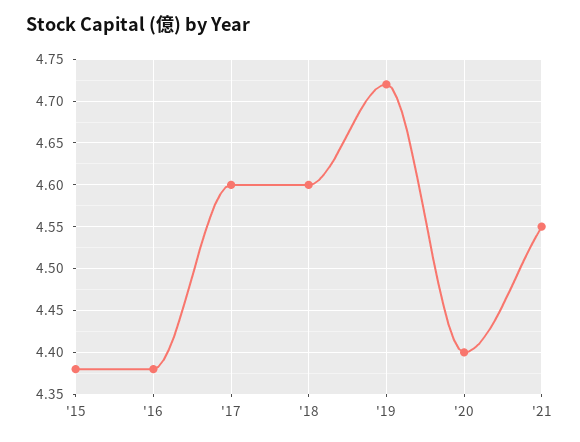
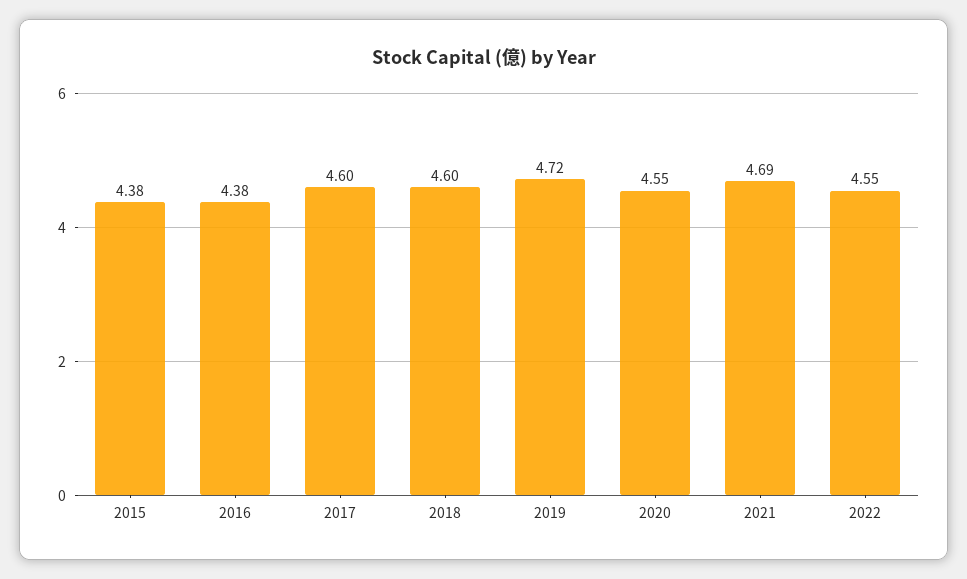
'20: 4.4 -> 4.55
'21: 4.55 -> 4.69
2022: none -> 4.55

